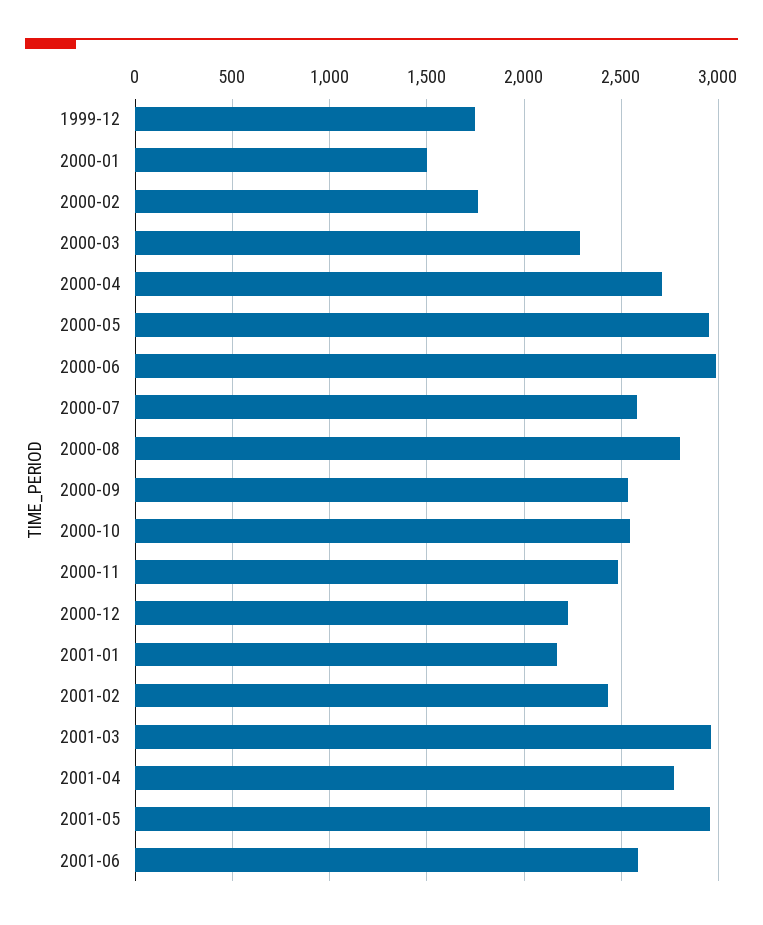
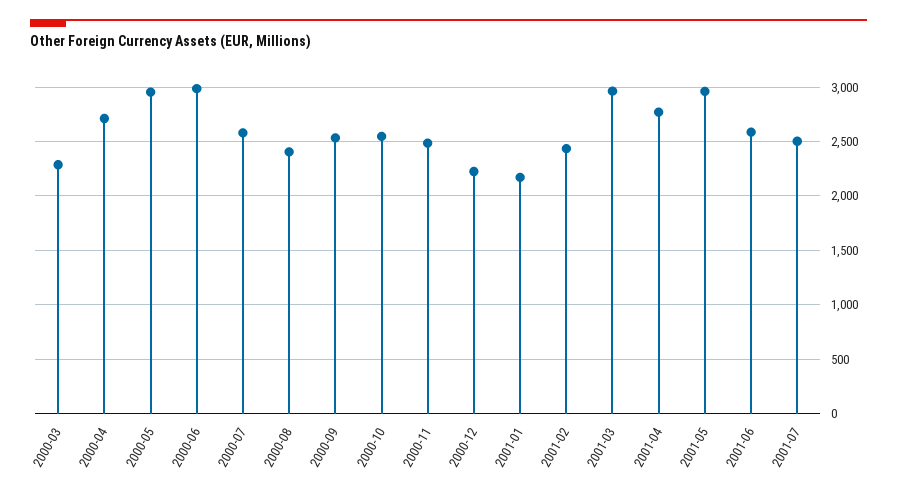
1999-12: 1750 -> none
2000-01: 1500 -> none
2000-02: 1750 -> none
2000-08: 2800 -> 2400
2001-07: none -> 2500

